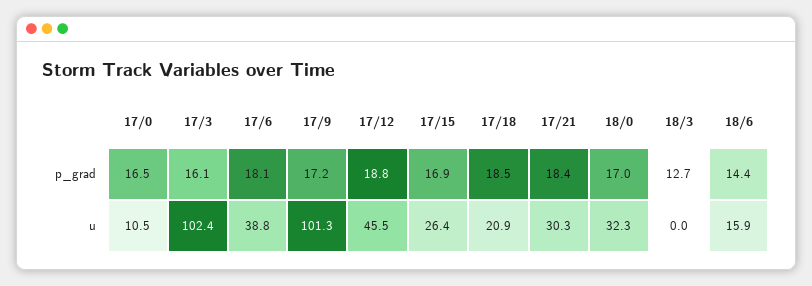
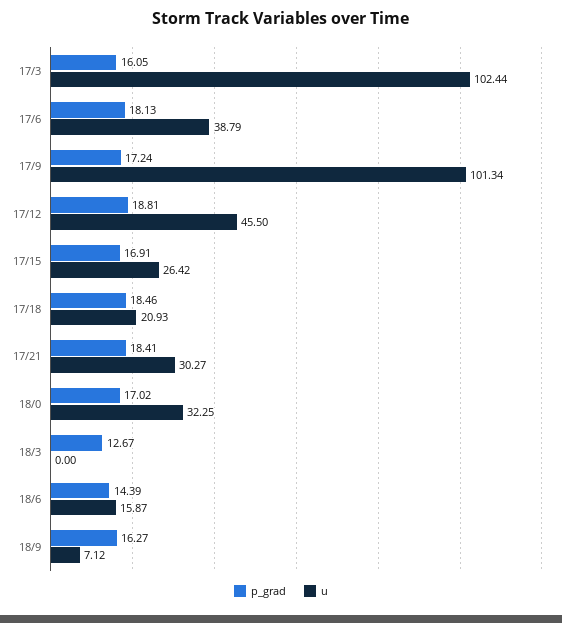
p_grad, 17/0: 16.5 -> none
u, 17/0: 10.5 -> none
p_grad, 18/9: none -> 16.27
u, 18/9: none -> 7.12

